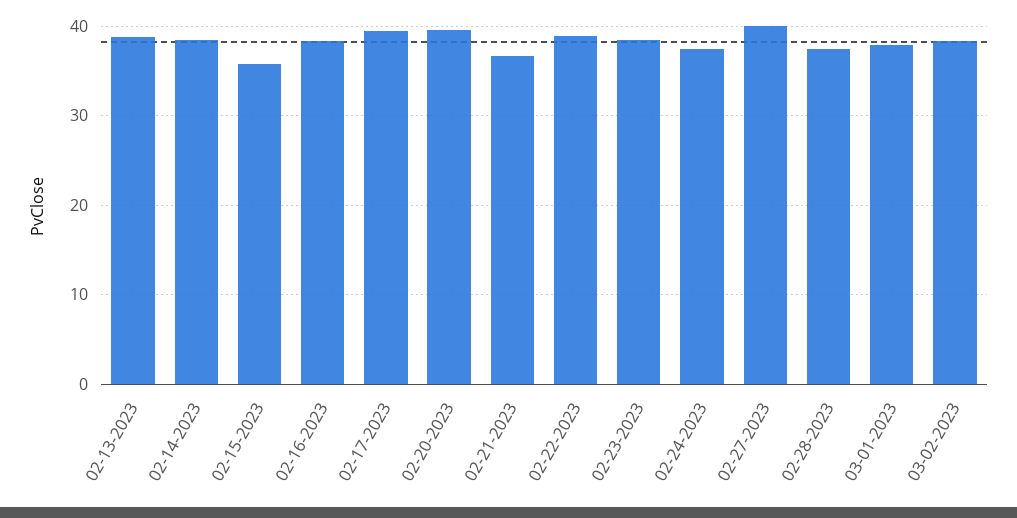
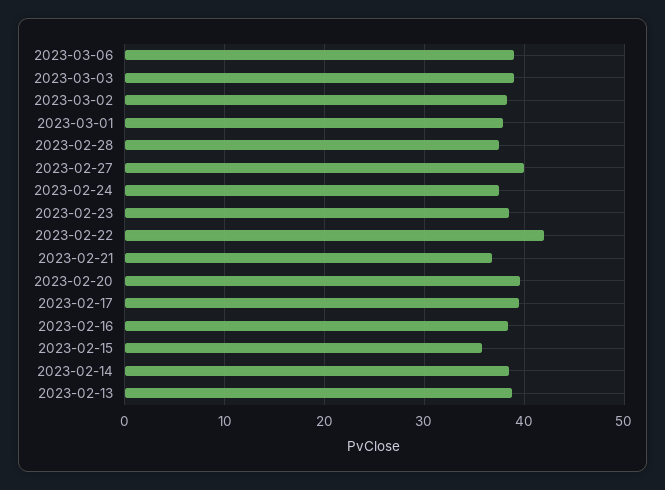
02-22-2023: 39 -> 42
2023-03-06: none -> 39
2023-03-03: none -> 39

